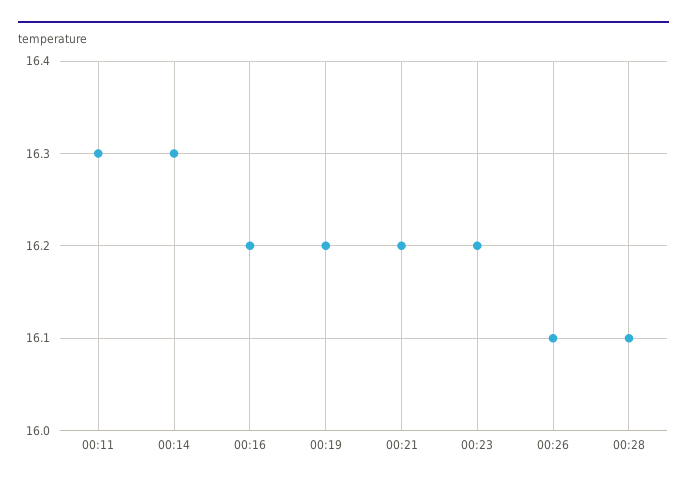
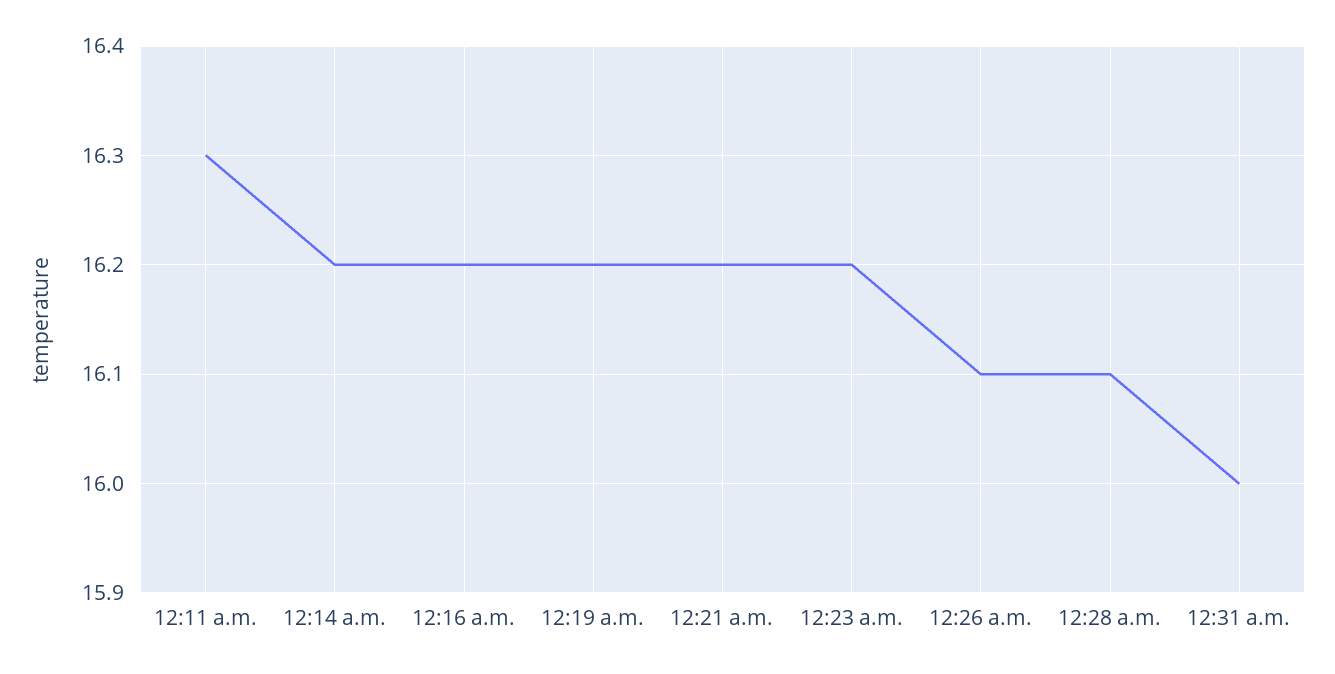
00:14: 16.3 -> 16.2
12:31 a.m.: none -> 16

